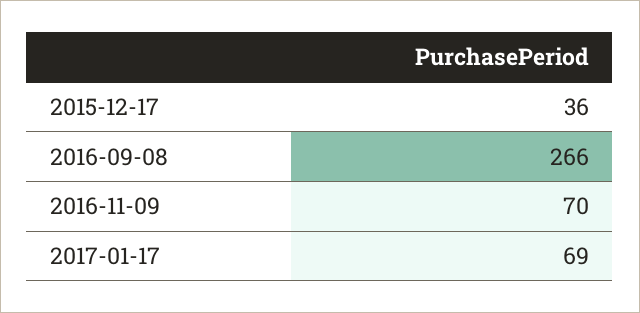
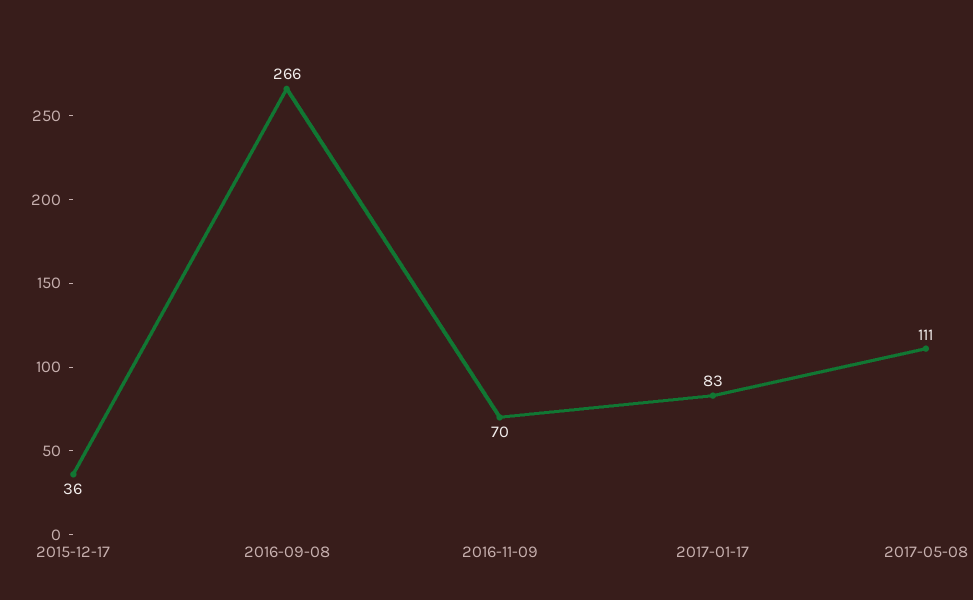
2017-01-17: 69 -> 83
2017-05-08: none -> 111

